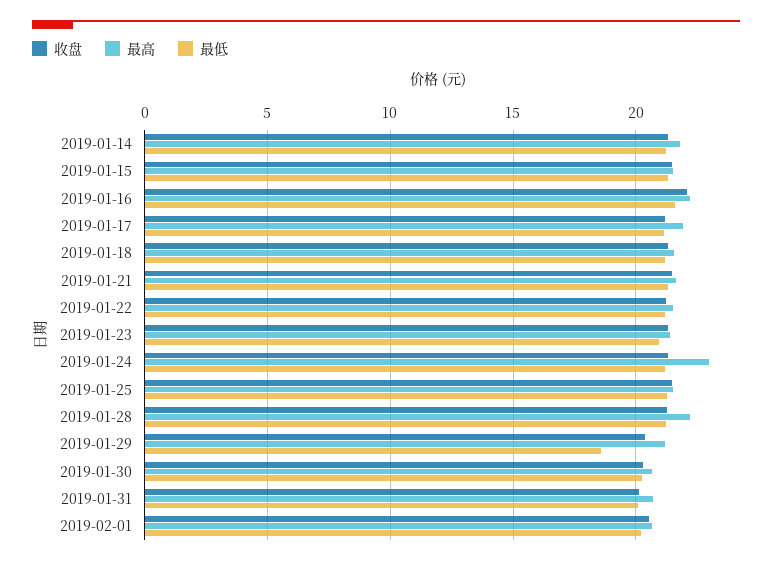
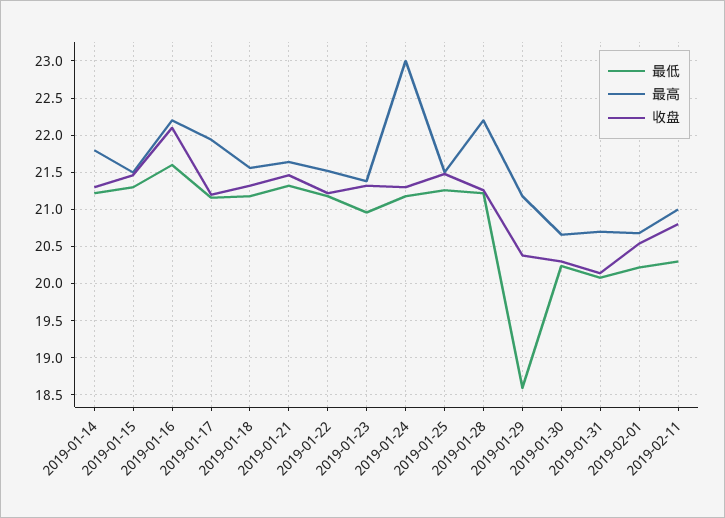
最低, 2019-02-11: none -> 20.3
最高, 2019-02-11: none -> 21
收盘, 2019-02-11: none -> 20.8

